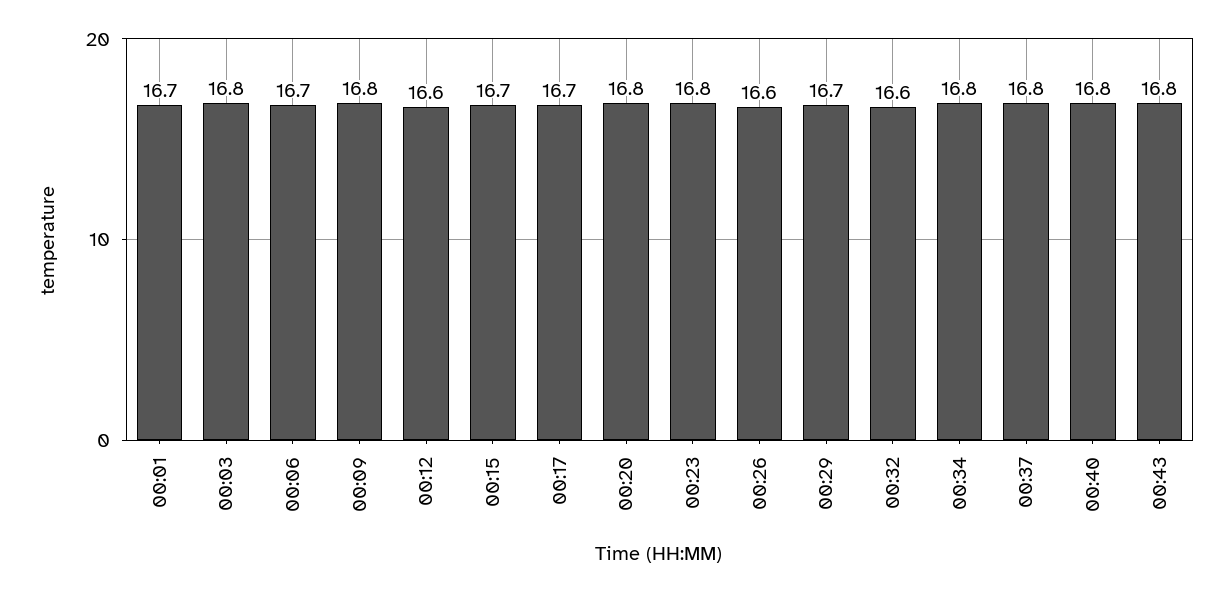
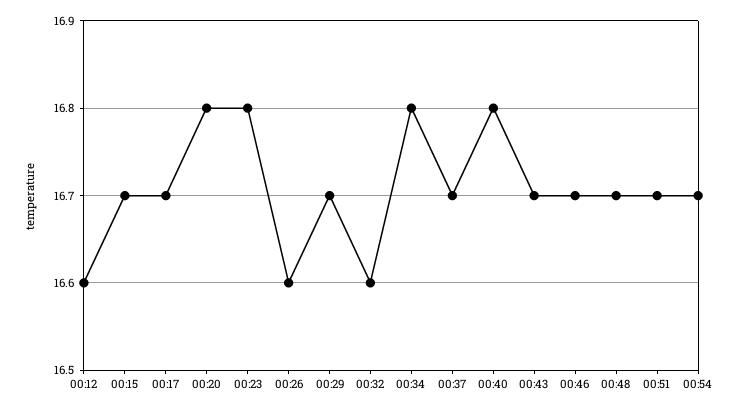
00:01: 16.7 -> none
00:03: 16.8 -> none
00:06: 16.7 -> none
00:09: 16.8 -> none
00:37: 16.8 -> 16.7
00:43: 16.8 -> 16.7
00:46: none -> 16.7
00:48: none -> 16.7
00:51: none -> 16.7
00:54: none -> 16.7

